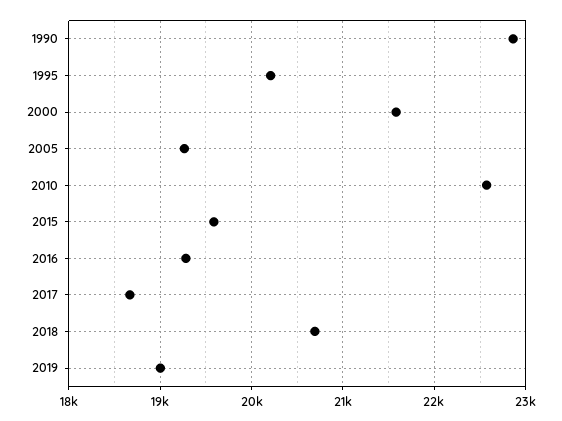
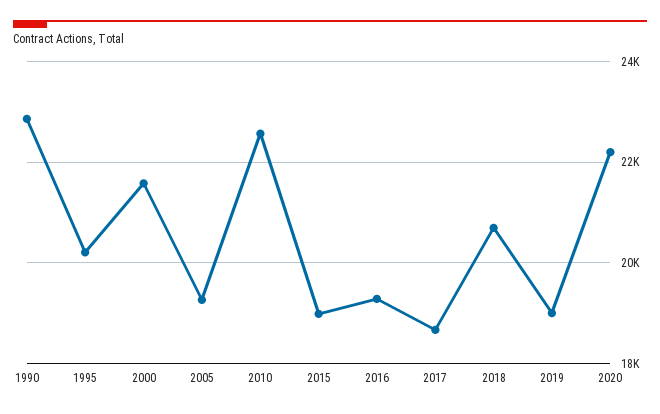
2015: 19600 -> 19000
2020: none -> 22200

